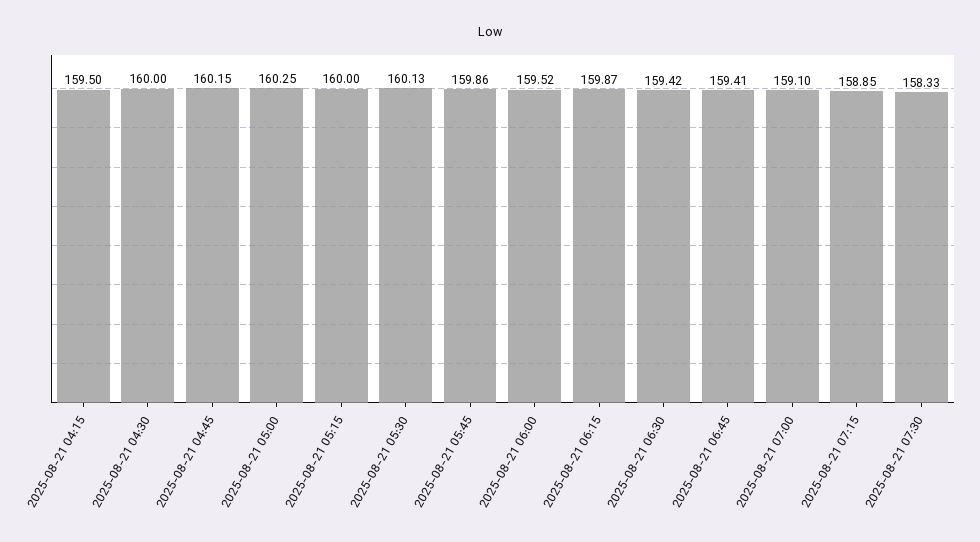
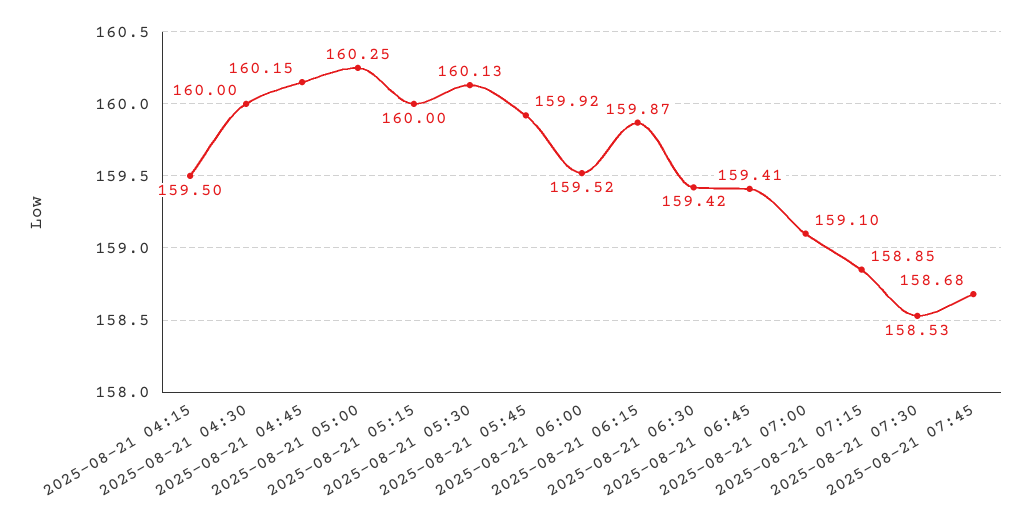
2025-08-21 05:45: 159.86 -> 159.92
2025-08-21 07:30: 158.33 -> 158.53
2025-08-21 07:45: none -> 158.68

